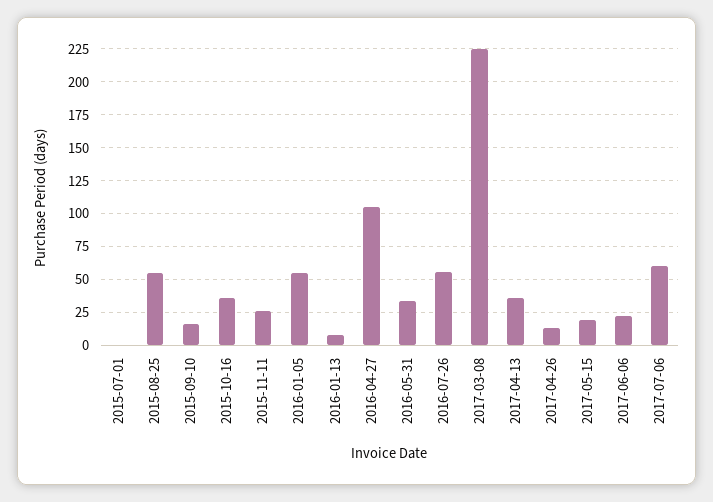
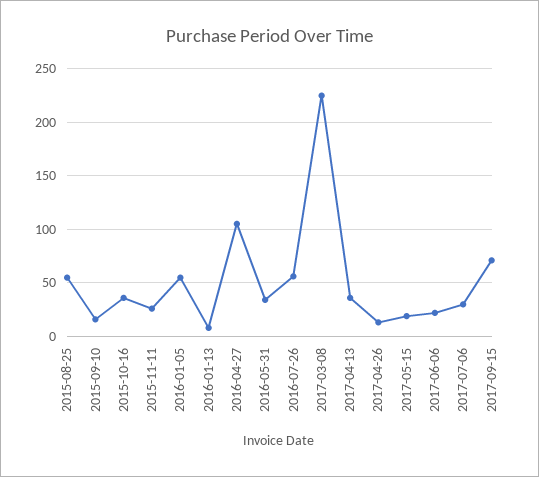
2015-07-01: 0 -> none
2017-07-06: 60 -> 30
2017-09-15: none -> 70

